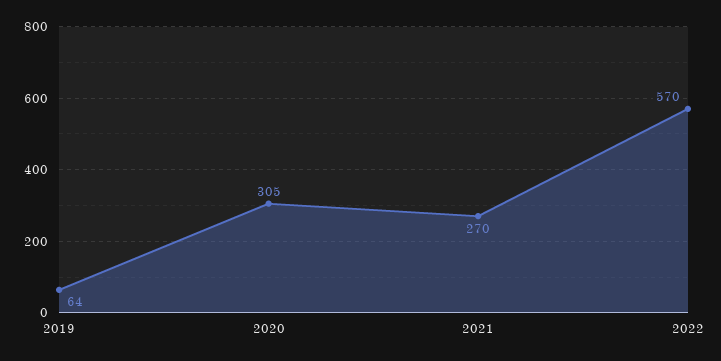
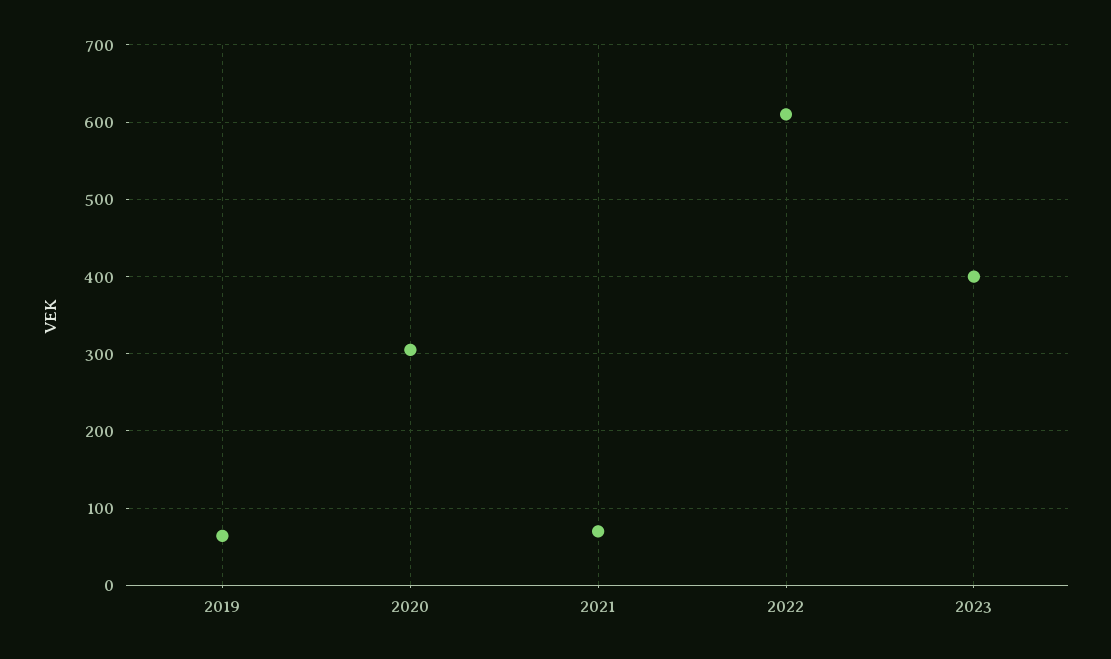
2021: 270 -> 70
2022: 570 -> 610
2023: none -> 400

